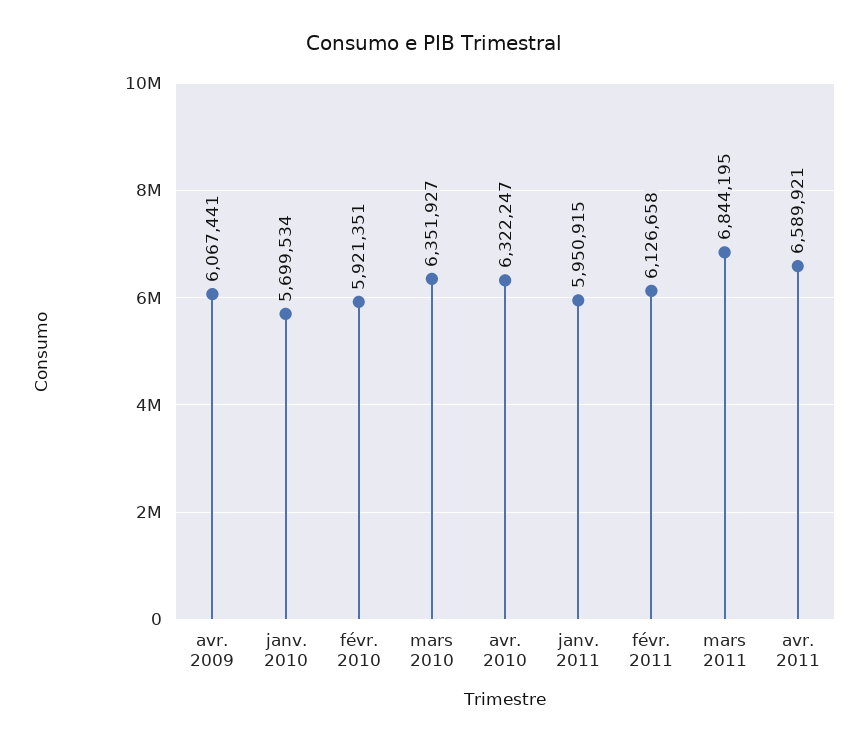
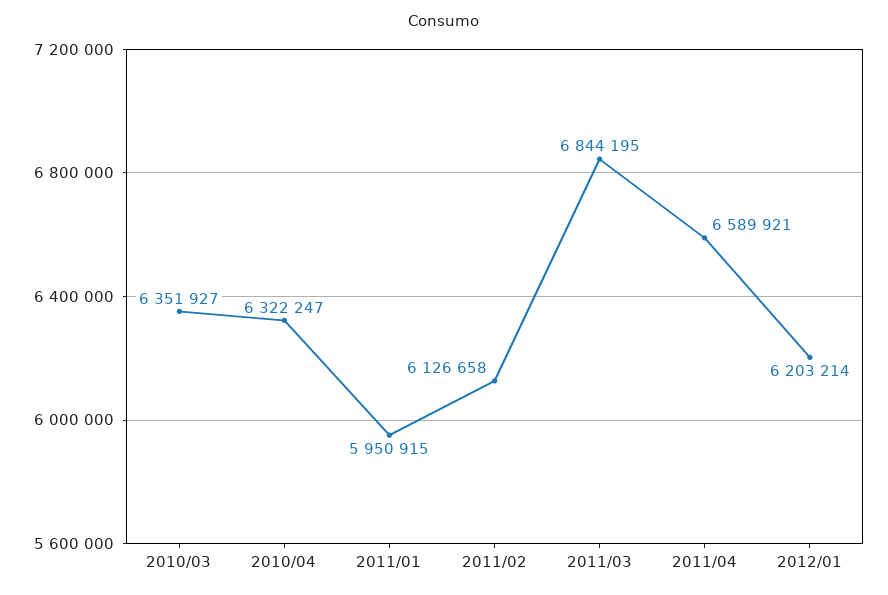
avr. 2009: 6067441 -> none
janv. 2010: 5699534 -> none
févr. 2010: 5921351 -> none
2012/01: none -> 6203214

